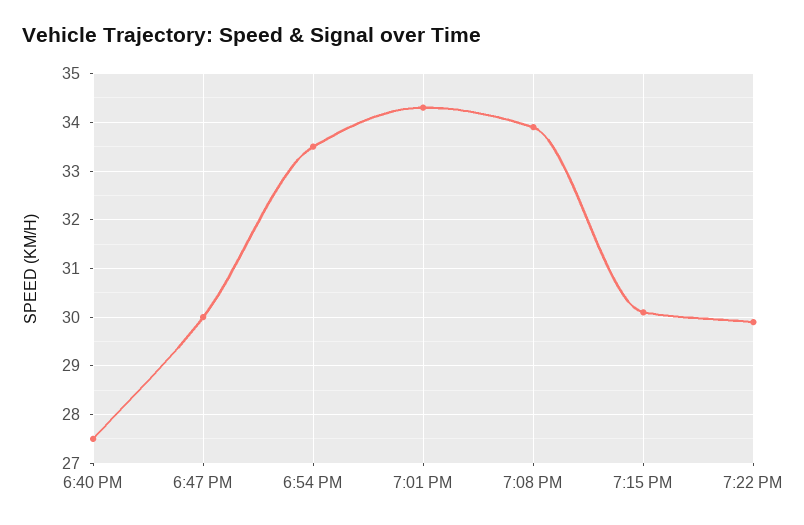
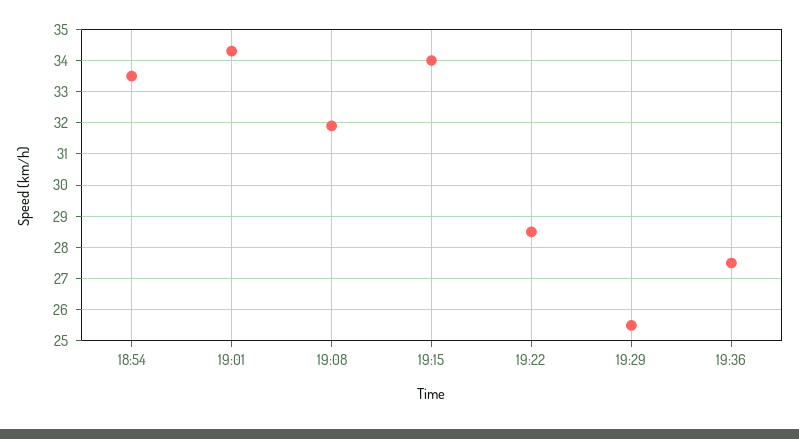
6:40 PM: 27.5 -> none
6:47 PM: 30 -> none
7:08 PM: 34 -> 32
7:15 PM: 30 -> 34
7:22 PM: 30 -> 28.5
19:29: none -> 25.5
19:36: none -> 27.5

